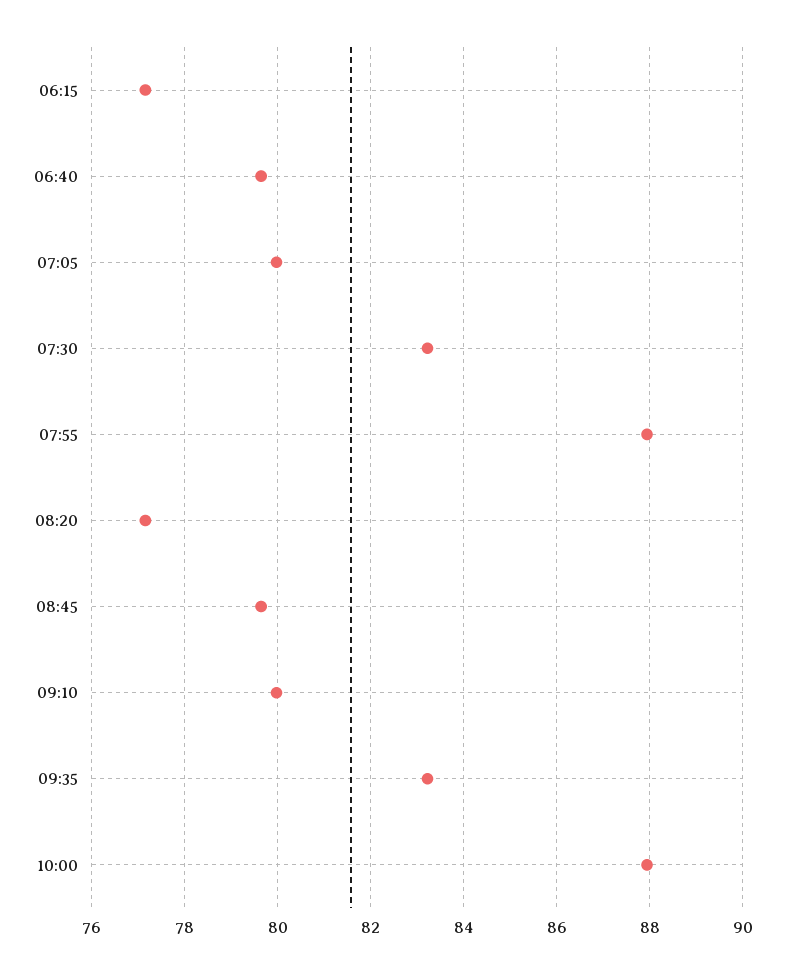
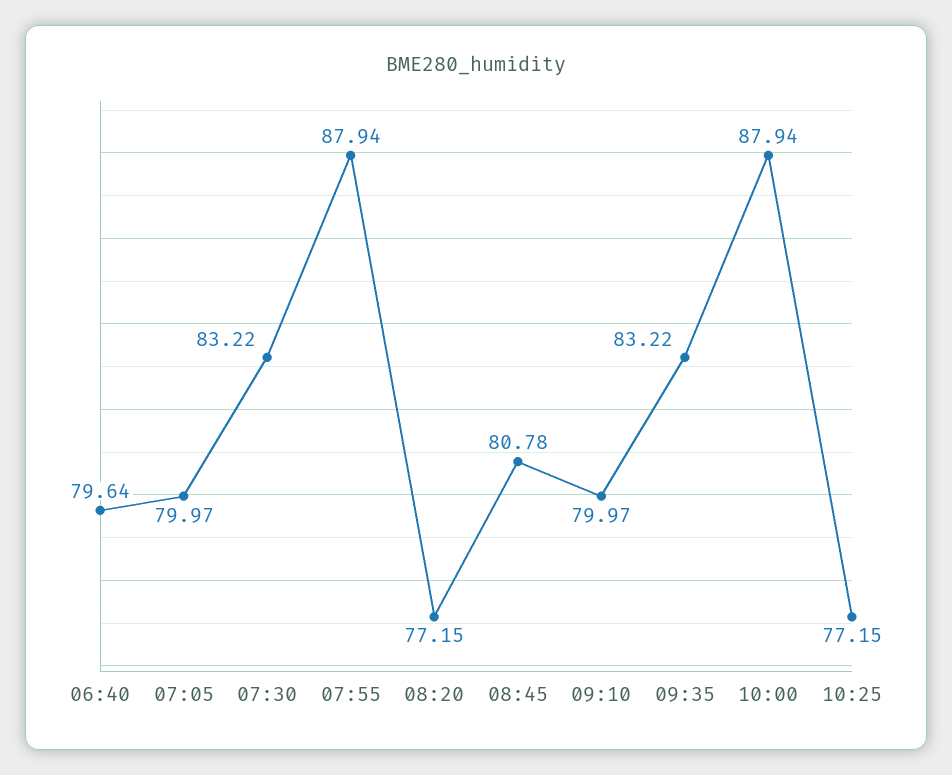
06:15: 77.2 -> none
08:45: 79.6 -> 80.78
10:25: none -> 77.15

